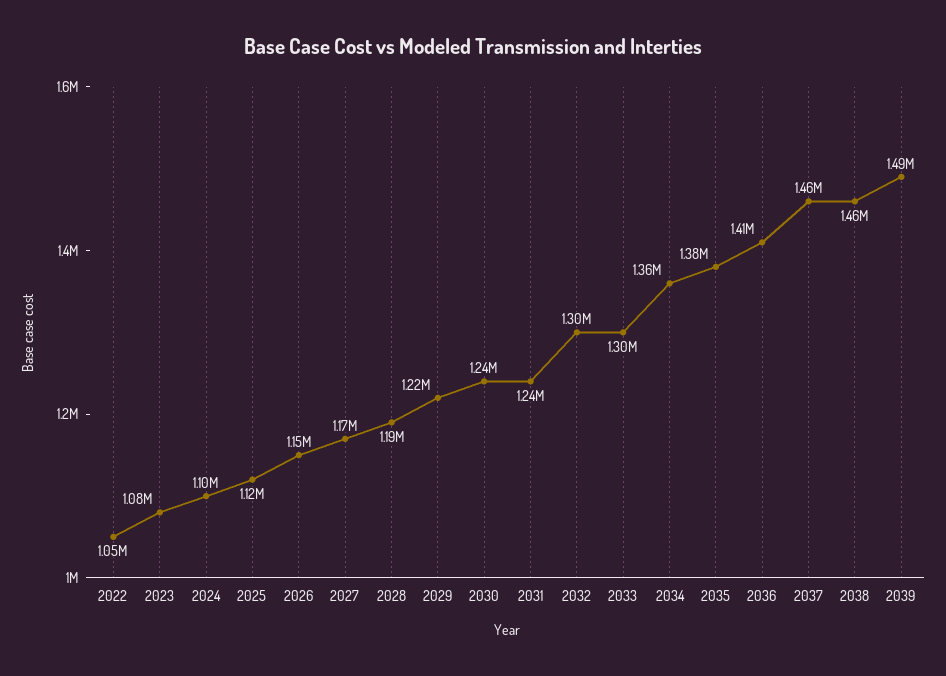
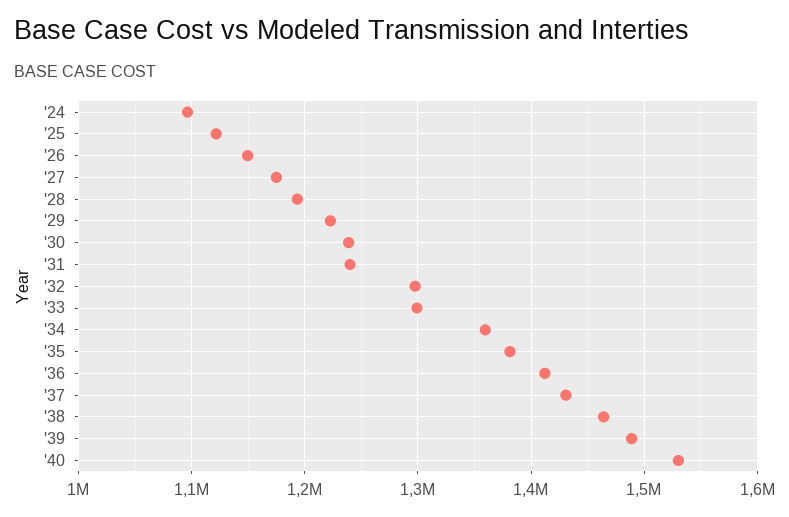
2022: 1050000 -> none
2023: 1080000 -> none
2037: 1460000 -> 1430000
'40: none -> 1530000

